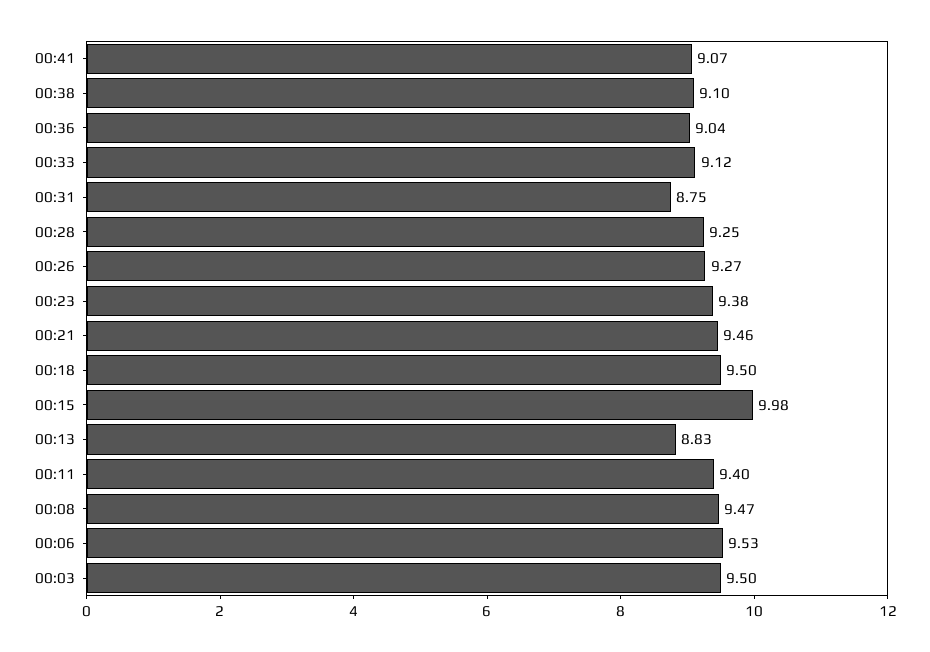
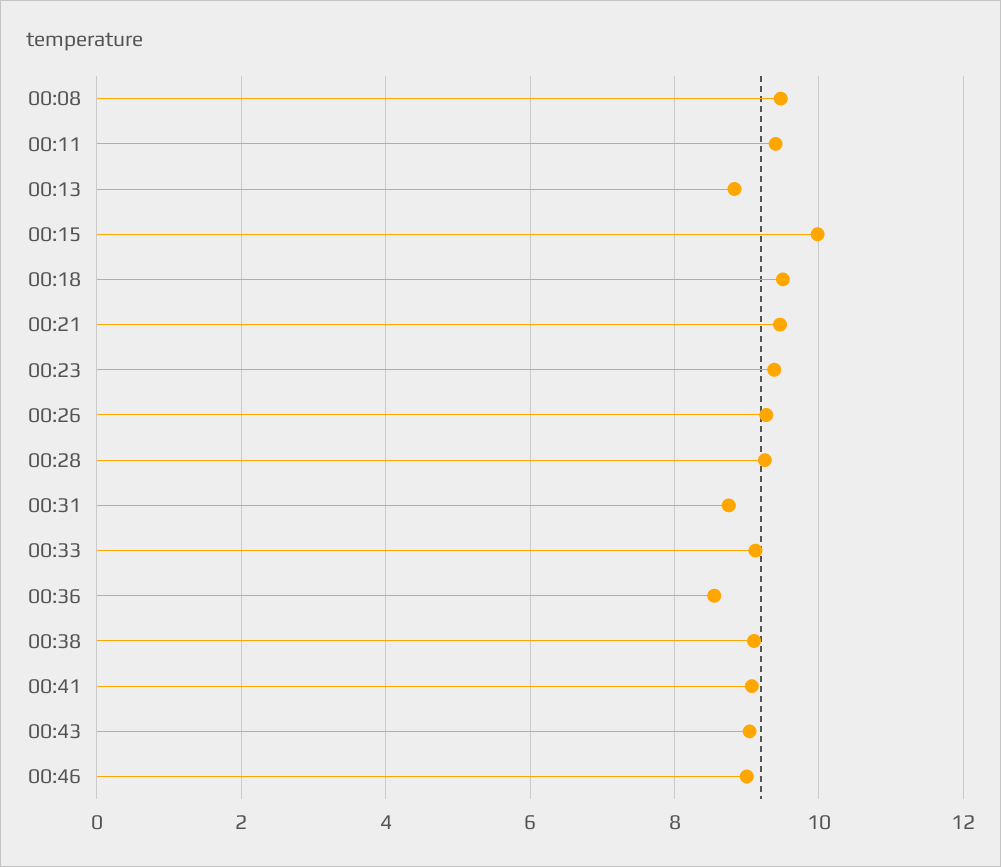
00:36: 9.04 -> 8.6
00:06: 9.53 -> none
00:03: 9.5 -> none
00:43: none -> 9
00:46: none -> 9

